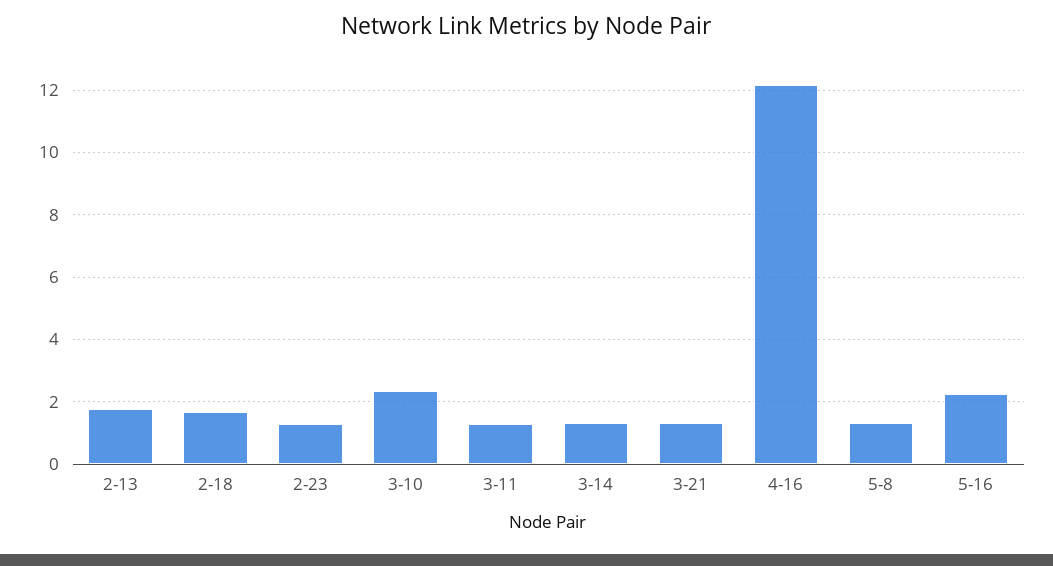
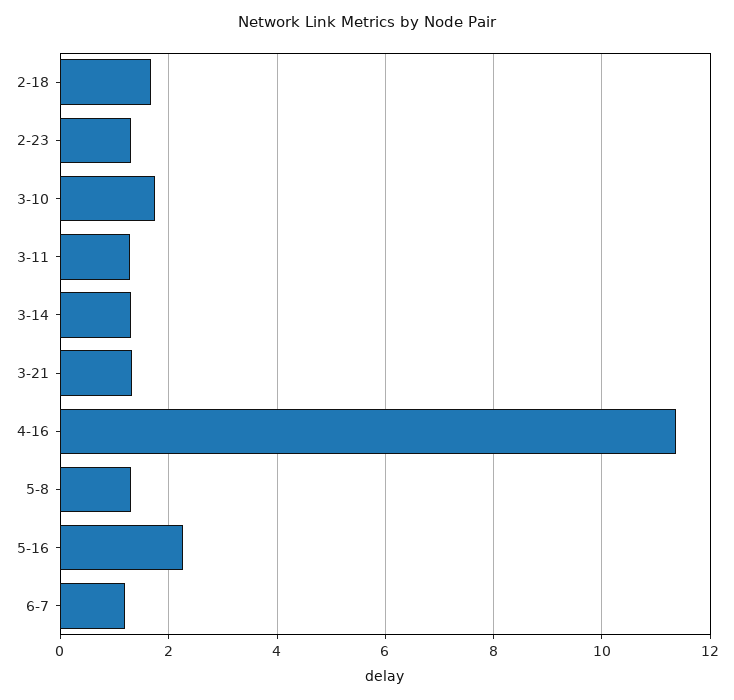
2-13: 1.8 -> none
3-10: 2.4 -> 1.8
4-16: 12.2 -> 11.4
6-7: none -> 1.2

